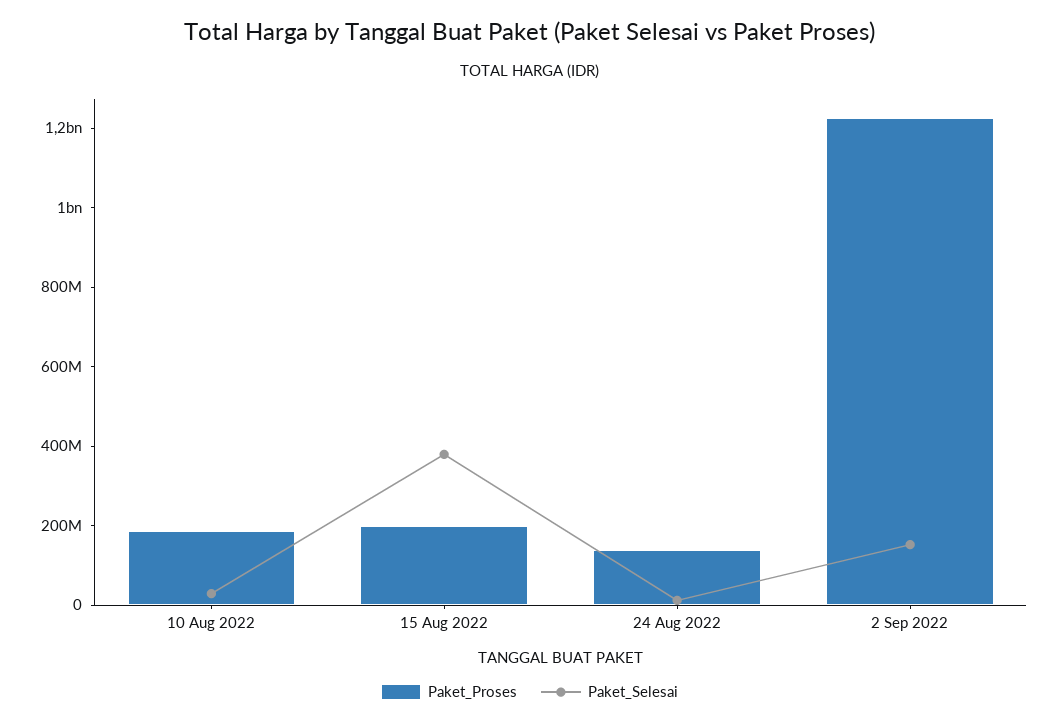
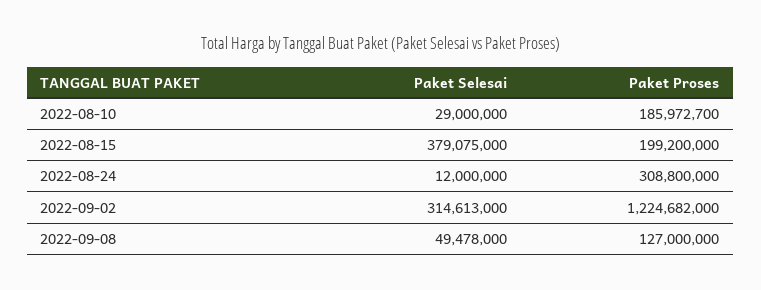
Paket_Proses, 24 Aug 2022: 150000000 -> 308800000
Paket_Selesai, 2 Sep 2022: 150000000 -> 314613000
Paket_Selesai, 2022-09-08: none -> 49478000
Paket_Proses, 2022-09-08: none -> 127000000

